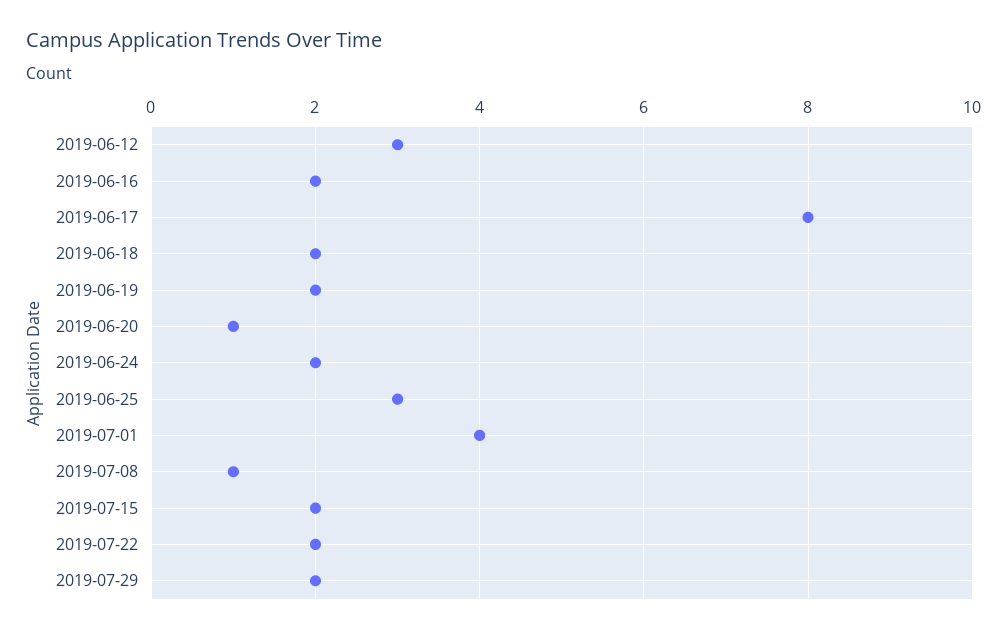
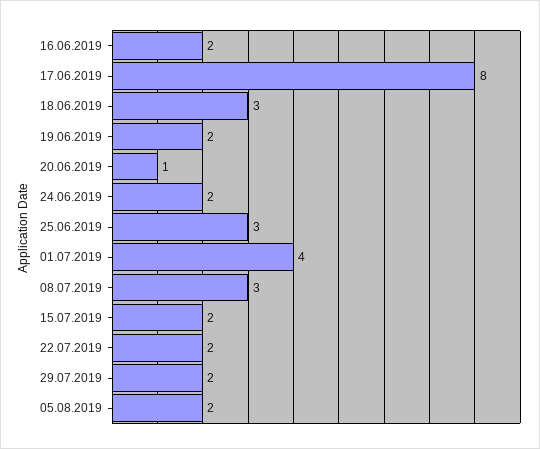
2019-06-12: 3 -> none
2019-06-18: 2 -> 3
2019-07-08: 1 -> 3
05.08.2019: none -> 2

